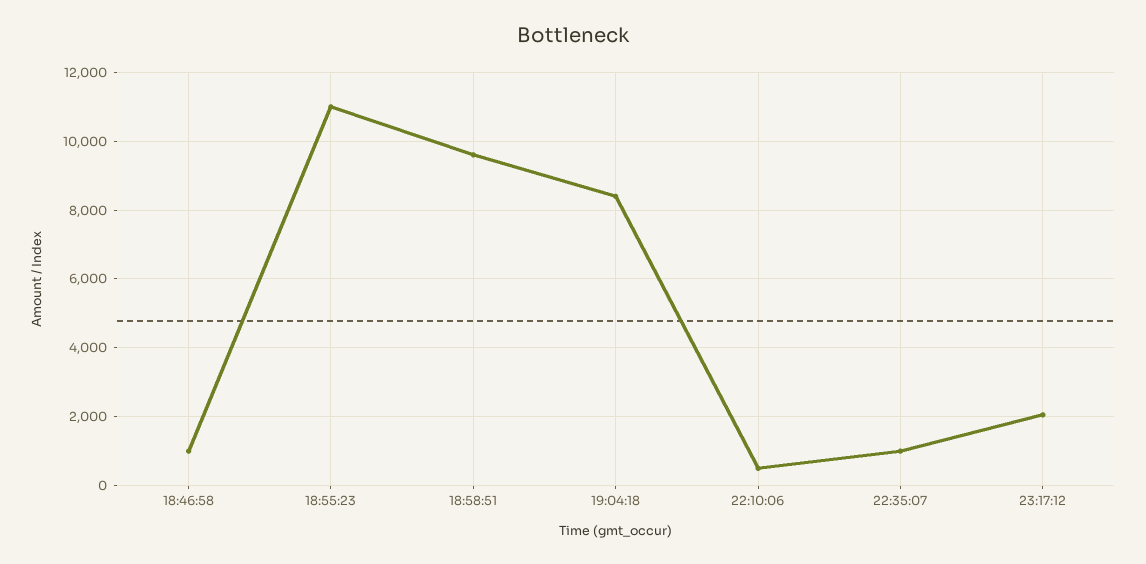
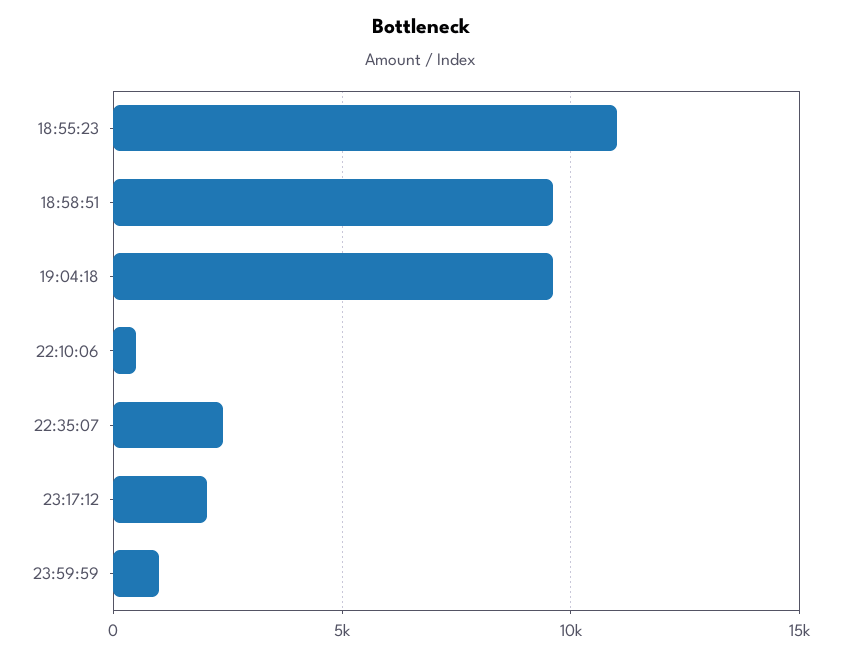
18:46:58: 1000 -> none
19:04:18: 8400 -> 9500
22:35:07: 1000 -> 2500
23:59:59: none -> 1000

